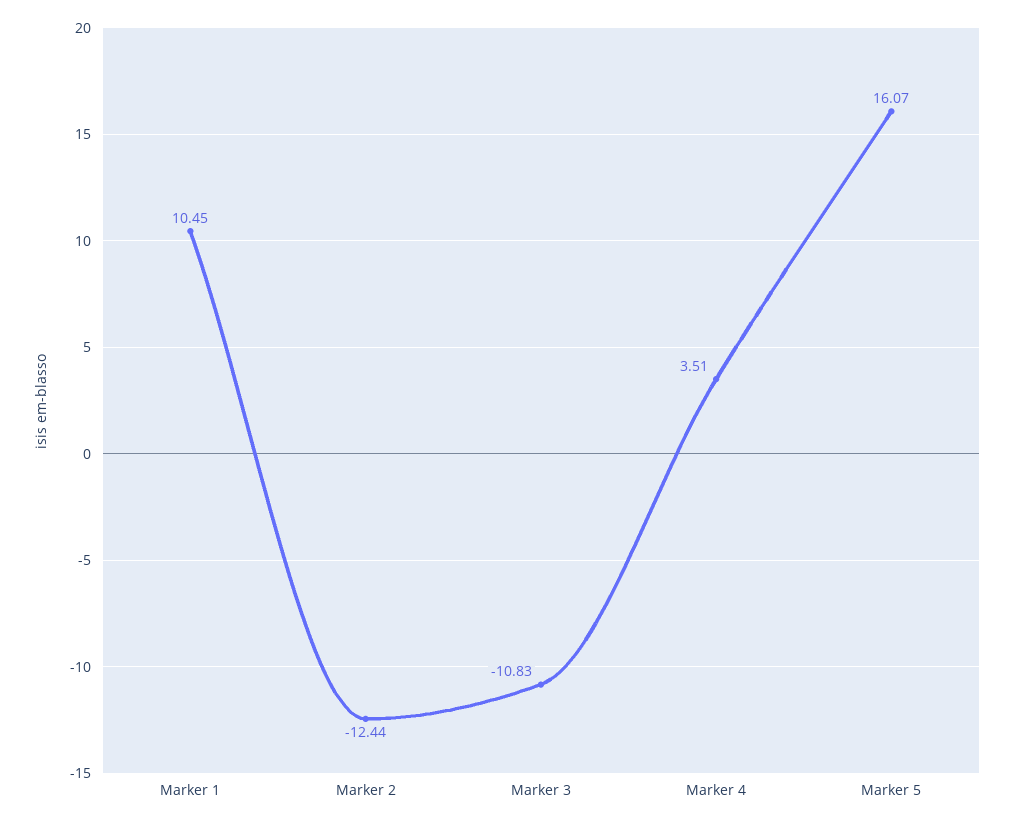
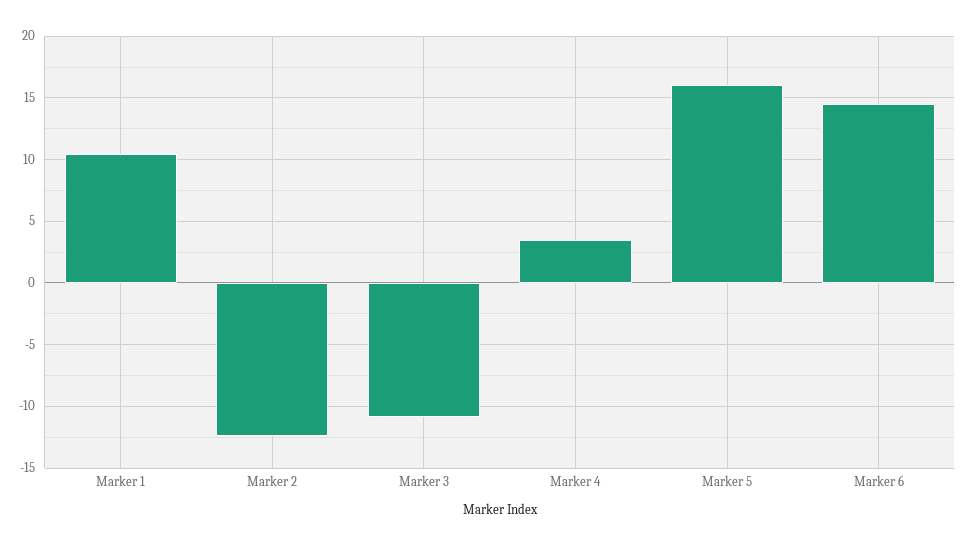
Marker 6: none -> 14.5

